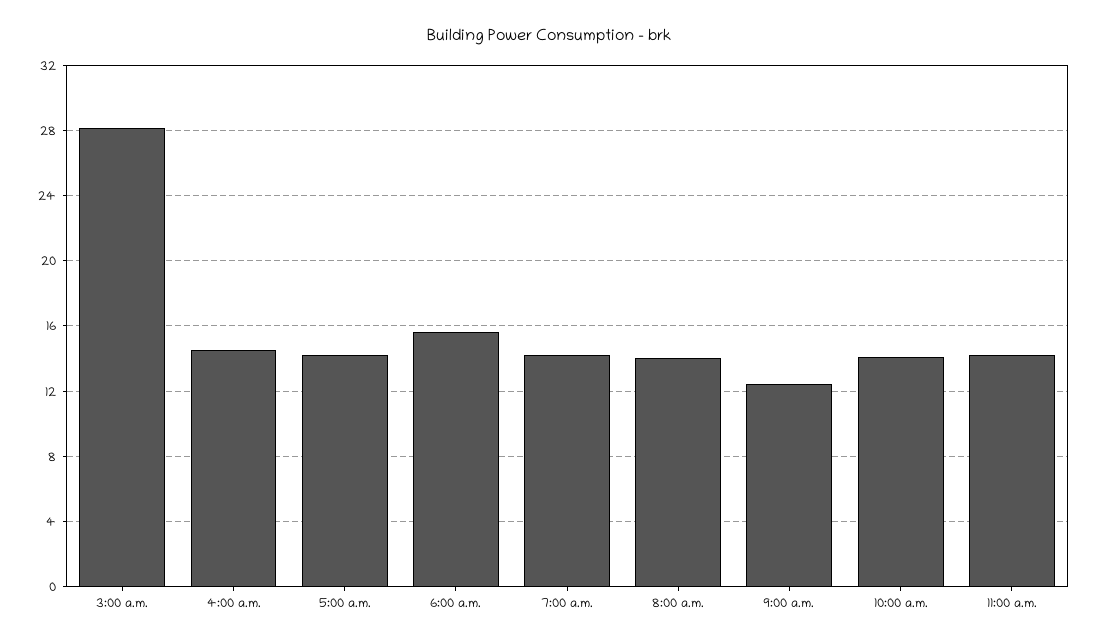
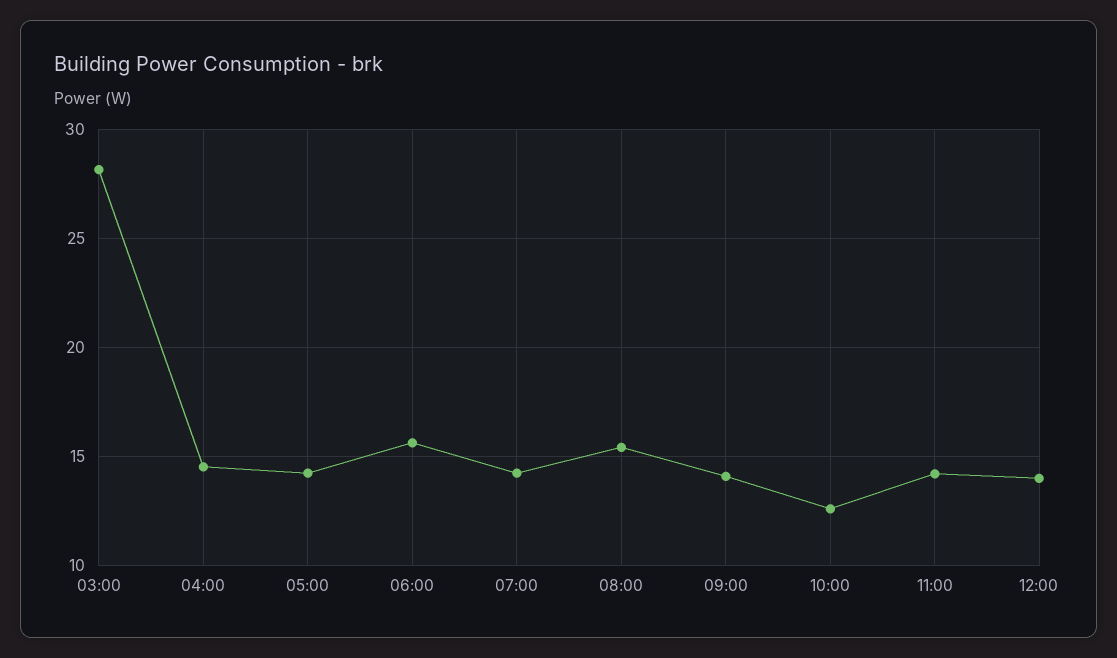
8:00 a.m.: 14 -> 15.5
9:00 a.m.: 12.5 -> 14
10:00 a.m.: 14 -> 12.5
12:00: none -> 14

